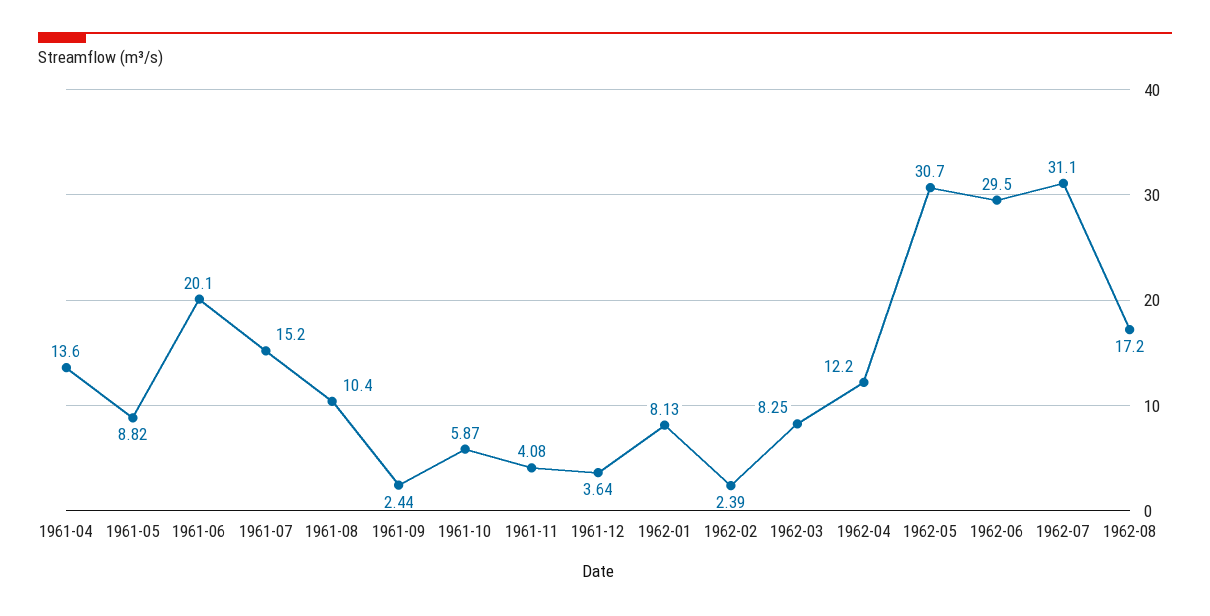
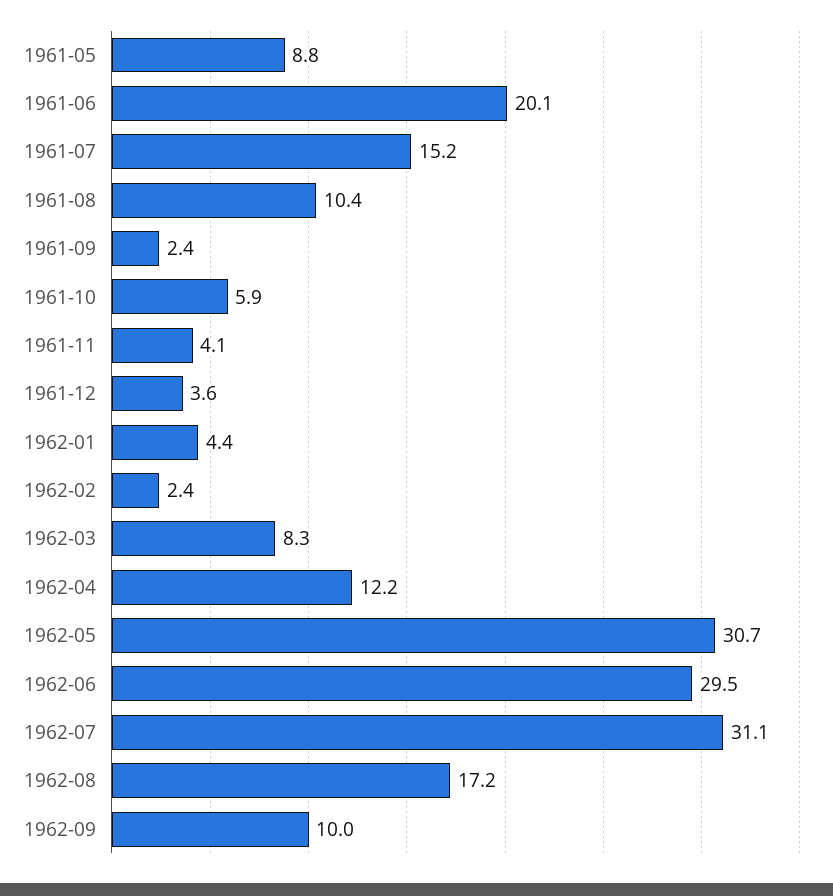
1961-04: 13.6 -> none
1962-01: 8.13 -> 4.4
1962-09: none -> 10

